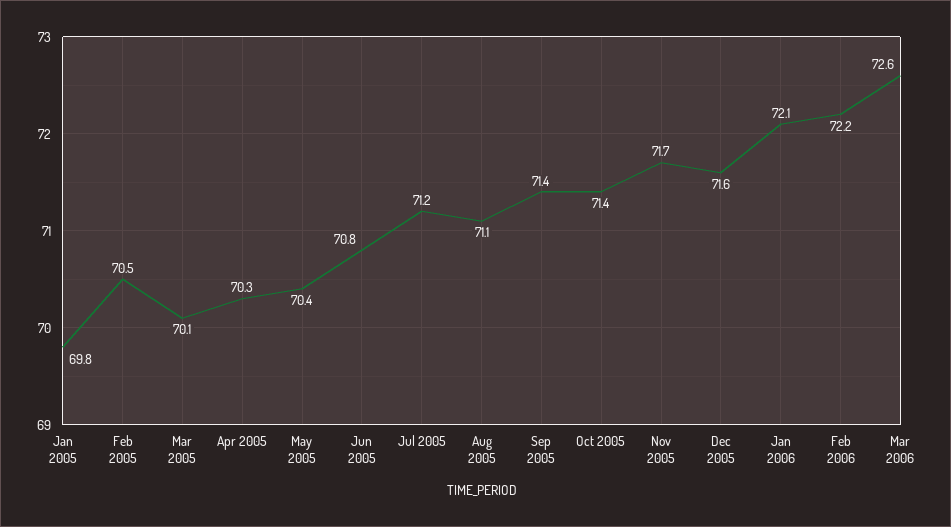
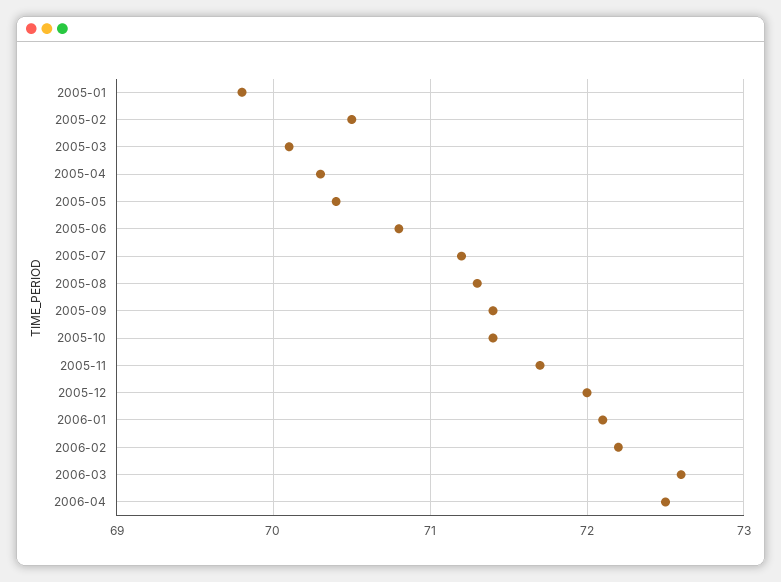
Aug 2005: 71.1 -> 71.3
Dec 2005: 71.6 -> 72
2006-04: none -> 72.5

